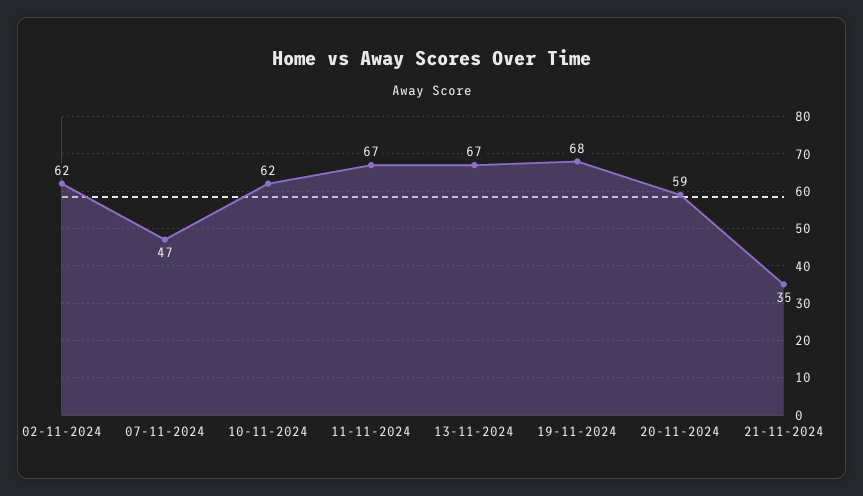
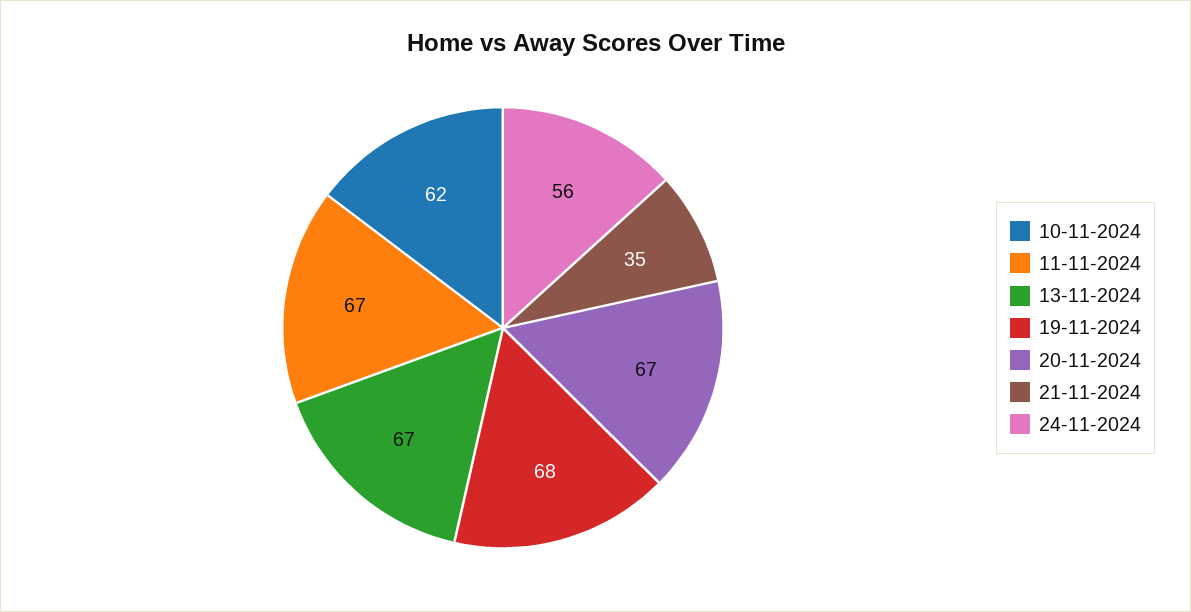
02-11-2024: 62 -> none
07-11-2024: 47 -> none
20-11-2024: 59 -> 67
24-11-2024: none -> 56

